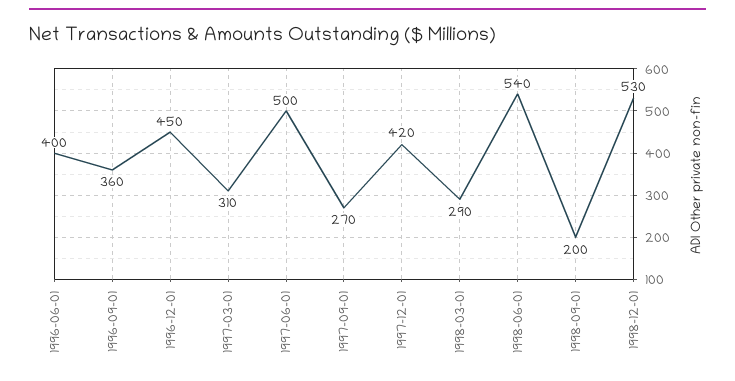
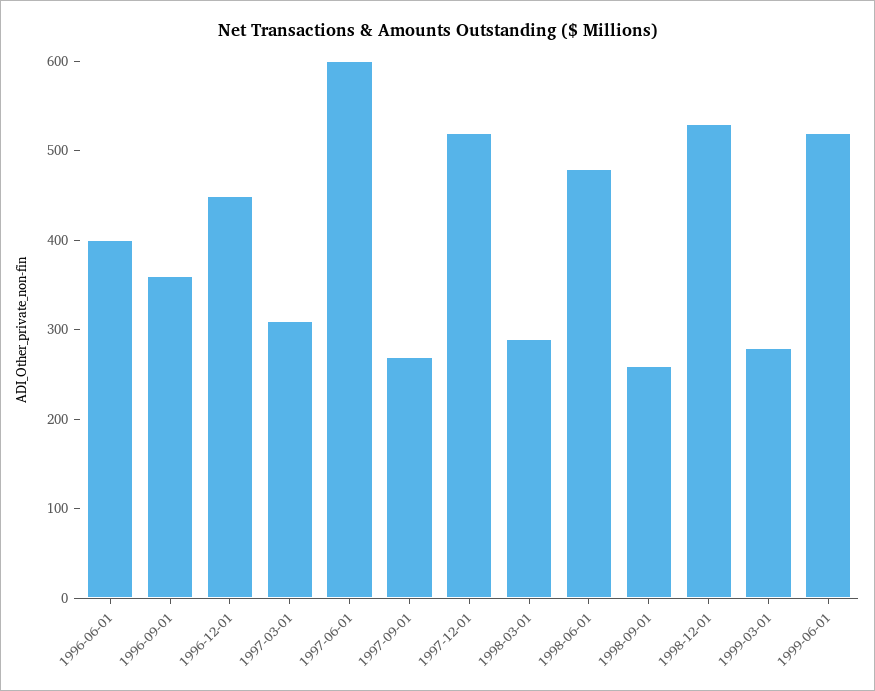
1997-06-01: 500 -> 600
1997-12-01: 420 -> 520
1998-06-01: 540 -> 480
1998-09-01: 200 -> 260
1999-03-01: none -> 280
1999-06-01: none -> 520

